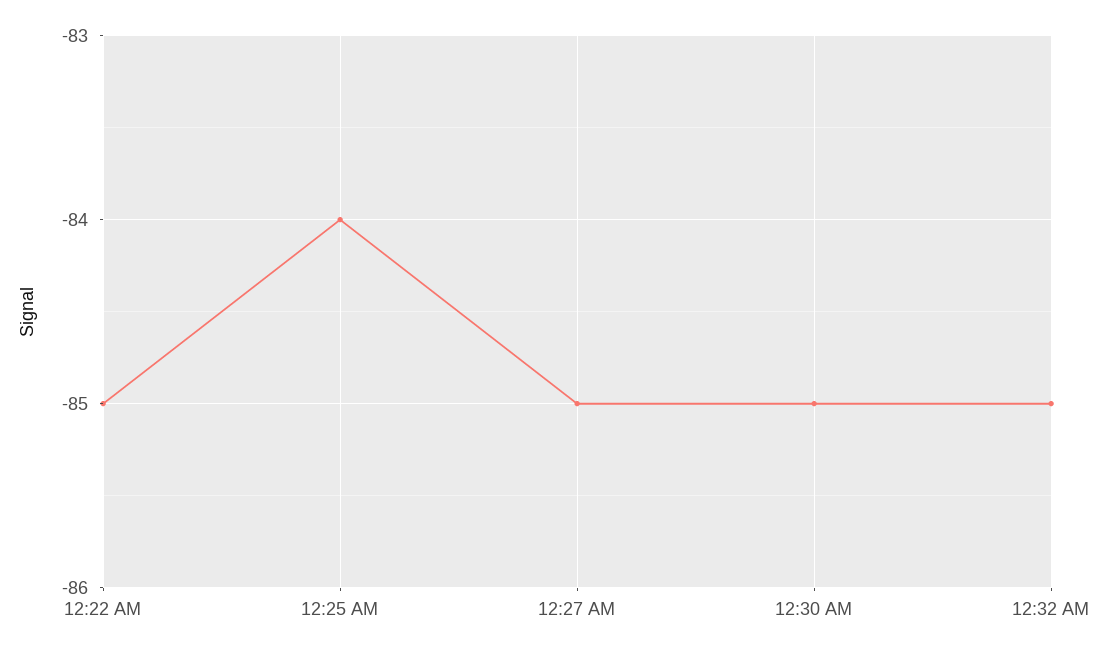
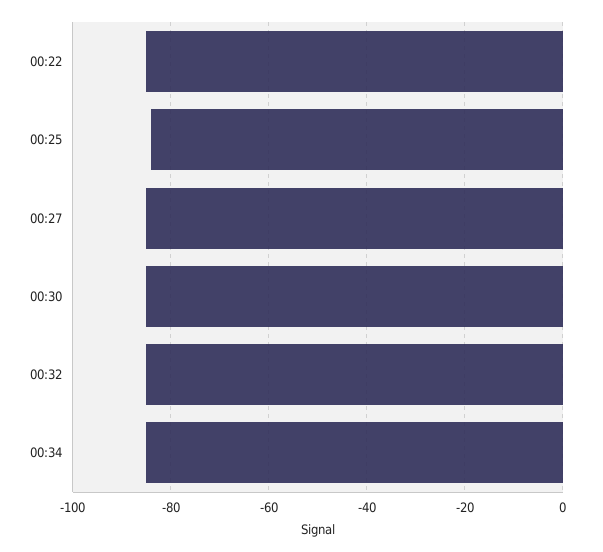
00:34: none -> -85

